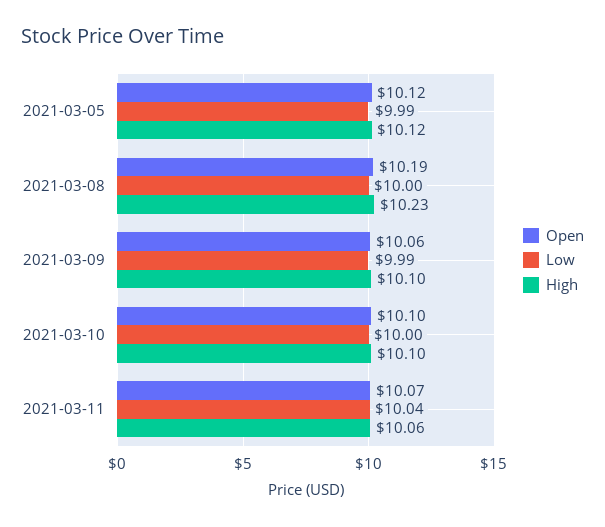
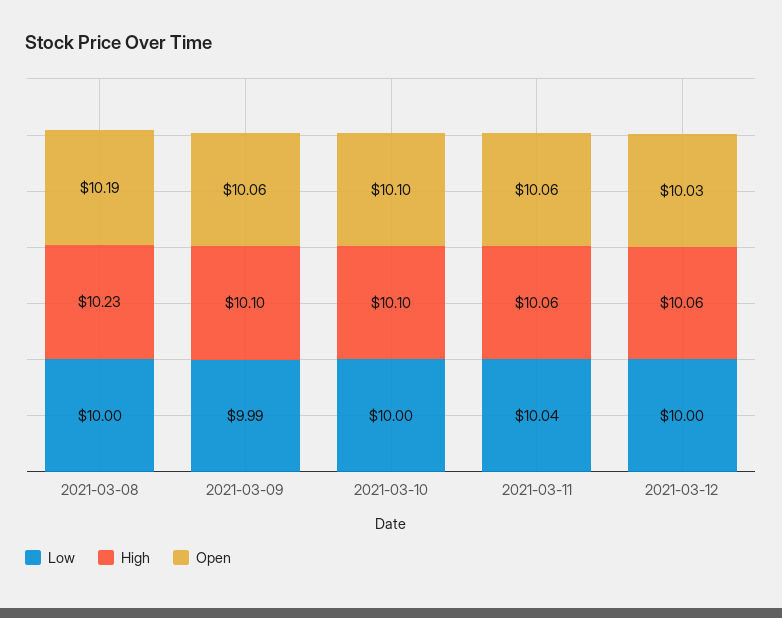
Open, 2021-03-05: 10.12 -> none
Low, 2021-03-05: 9.99 -> none
High, 2021-03-05: 10.12 -> none
Open, 2021-03-11: 10.07 -> 10.06
Low, 2021-03-12: none -> 10
High, 2021-03-12: none -> 10.06
Open, 2021-03-12: none -> 10.03

